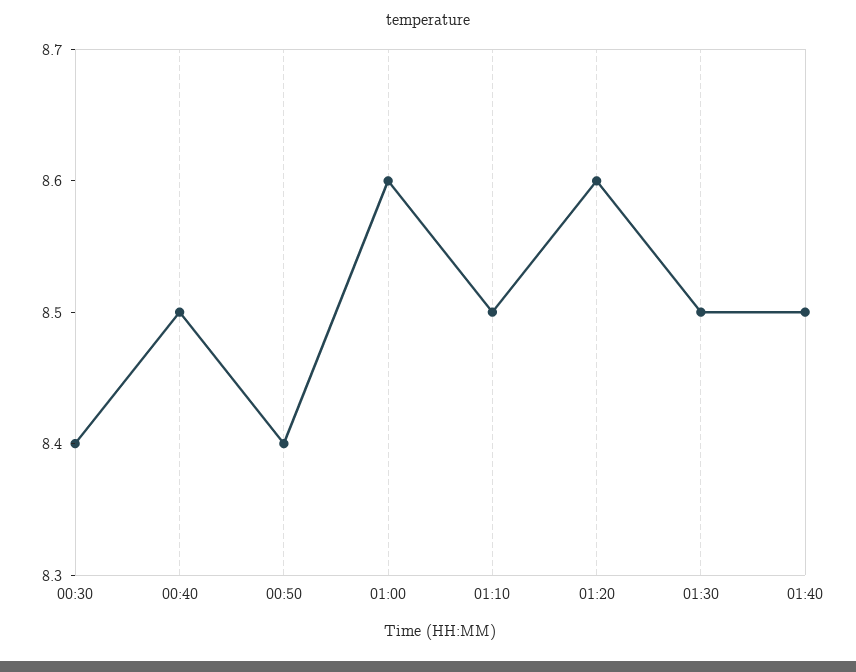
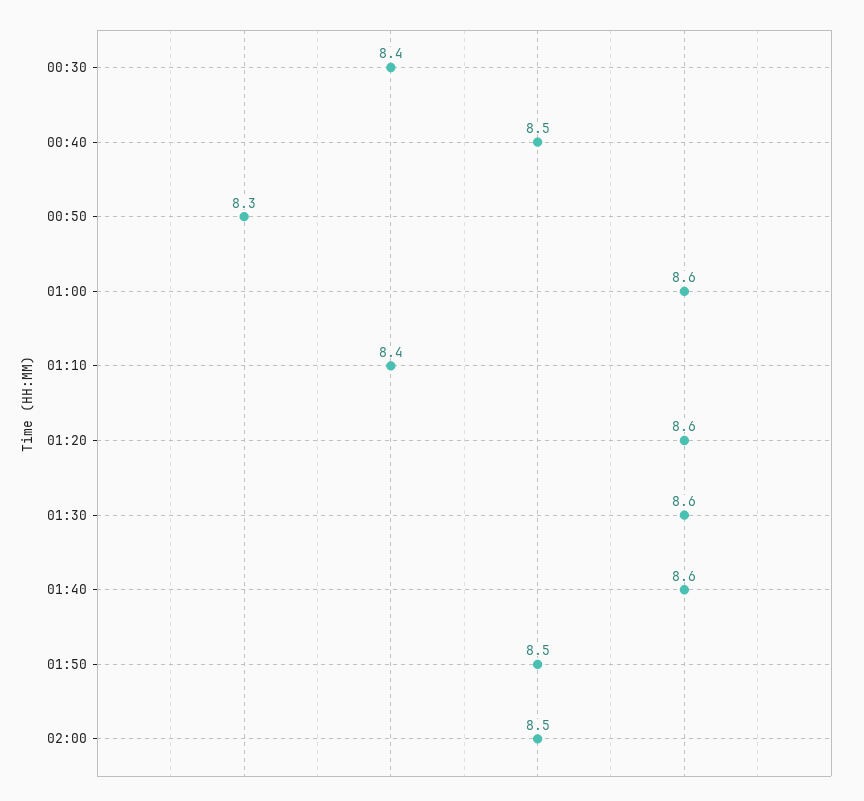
00:50: 8.4 -> 8.3
01:10: 8.5 -> 8.4
01:30: 8.5 -> 8.6
01:40: 8.5 -> 8.6
01:50: none -> 8.5
02:00: none -> 8.5

